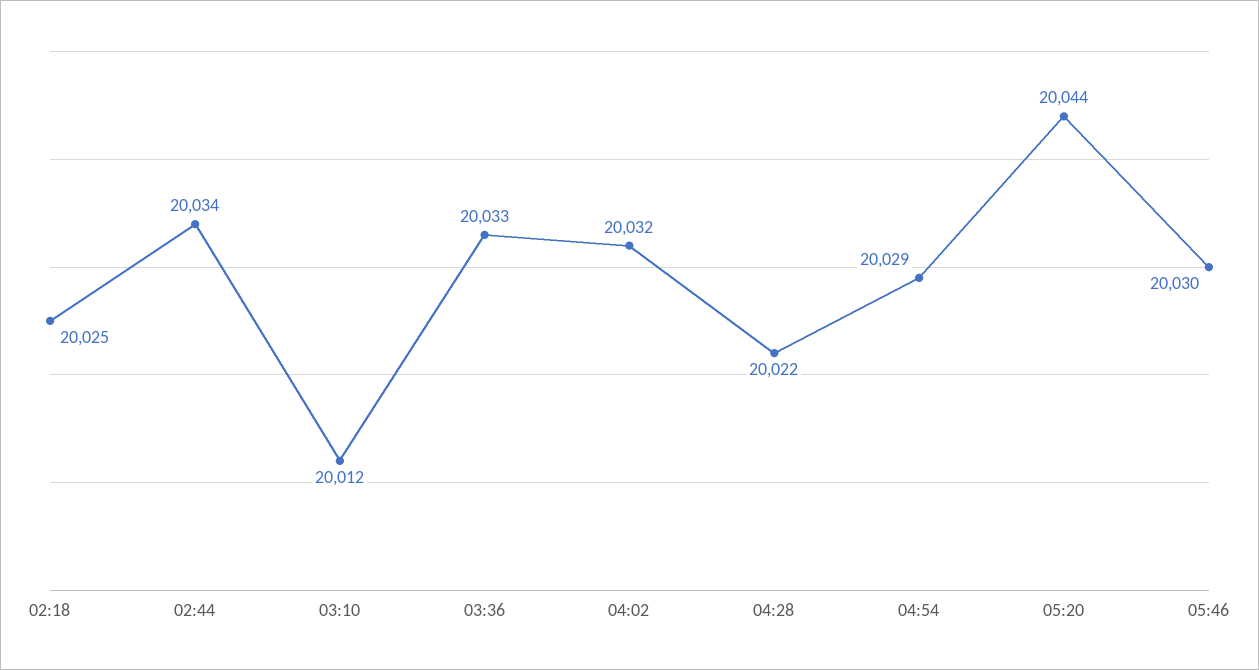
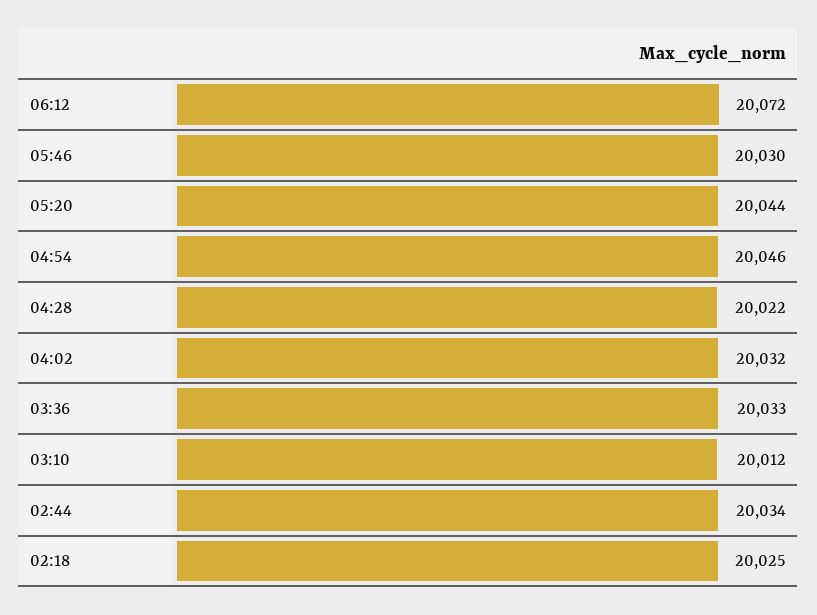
04:54: 20029 -> 20046
06:12: none -> 20072

